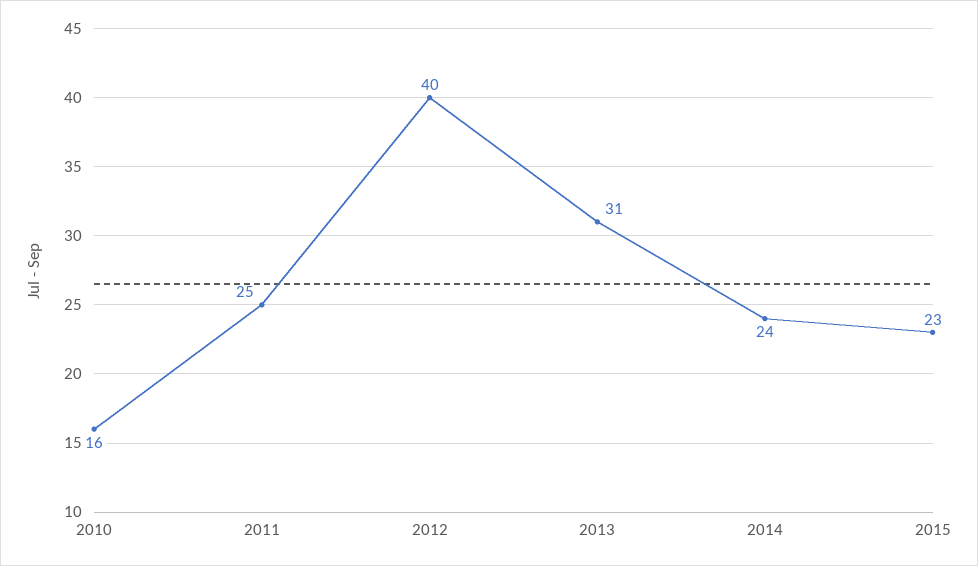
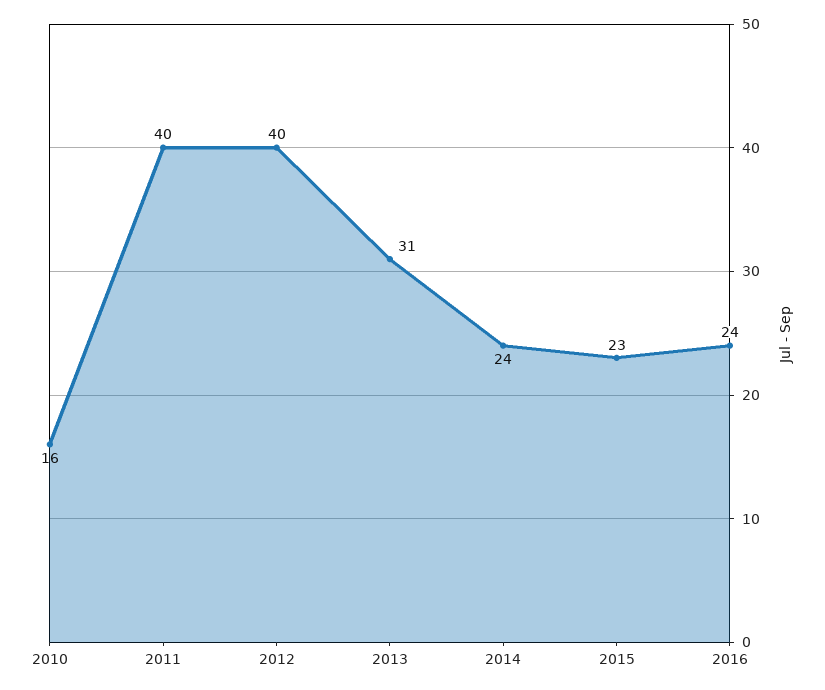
2011: 25 -> 40
2016: none -> 24

